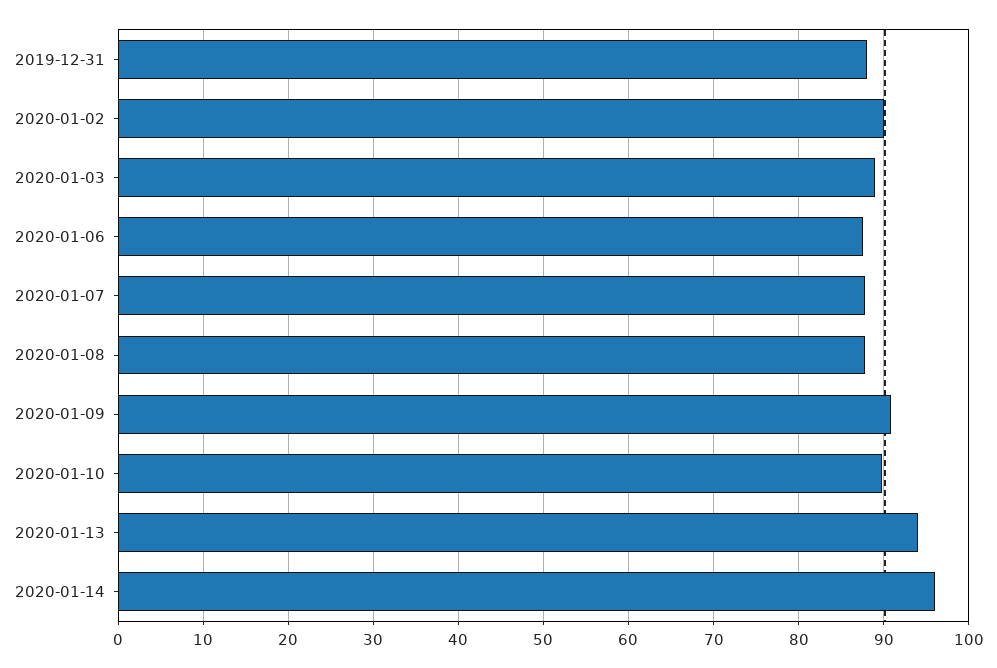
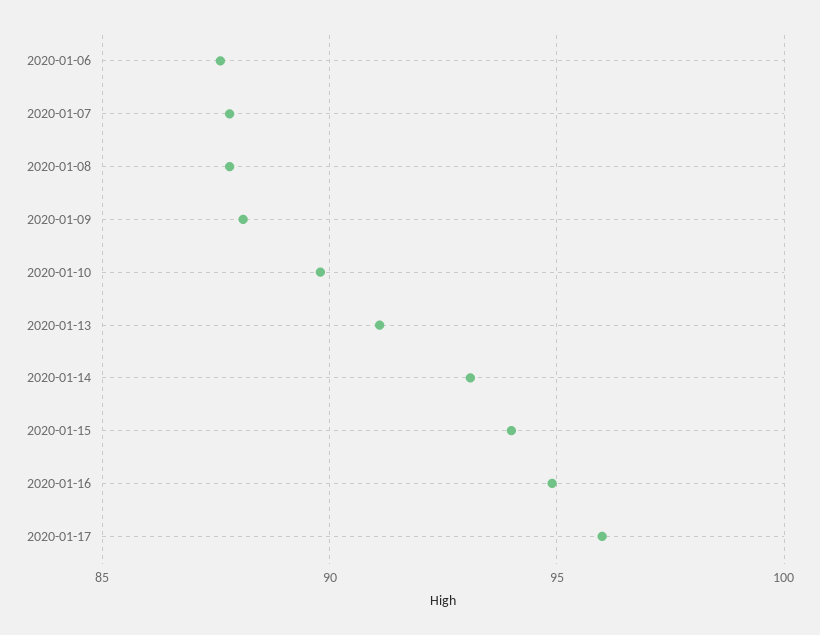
2019-12-31: 88 -> none
2020-01-02: 90 -> none
2020-01-03: 89 -> none
2020-01-09: 91 -> 88
2020-01-13: 94 -> 91
2020-01-14: 96 -> 93
2020-01-15: none -> 94
2020-01-16: none -> 95
2020-01-17: none -> 96

